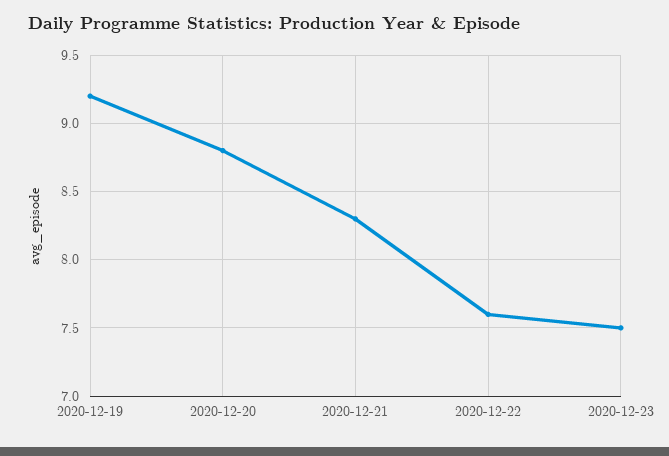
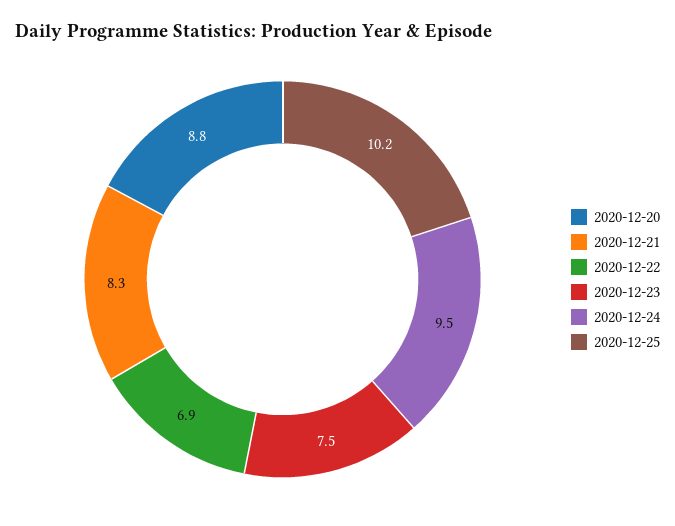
2020-12-19: 9.2 -> none
2020-12-22: 7.6 -> 6.9
2020-12-24: none -> 9.5
2020-12-25: none -> 10.2

